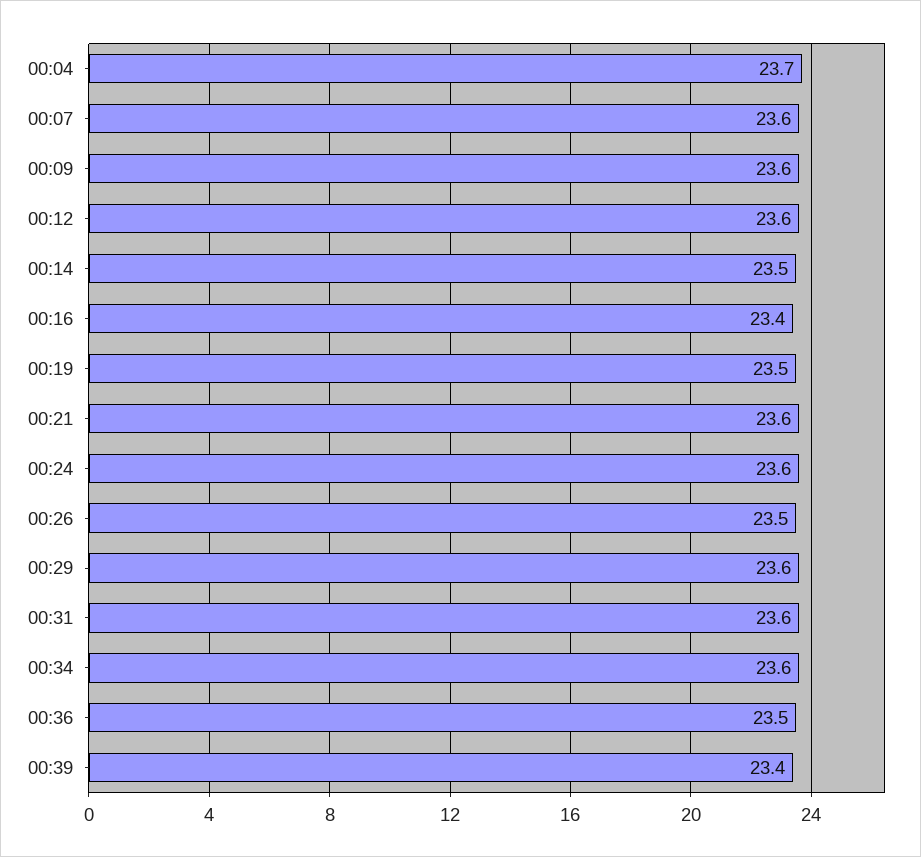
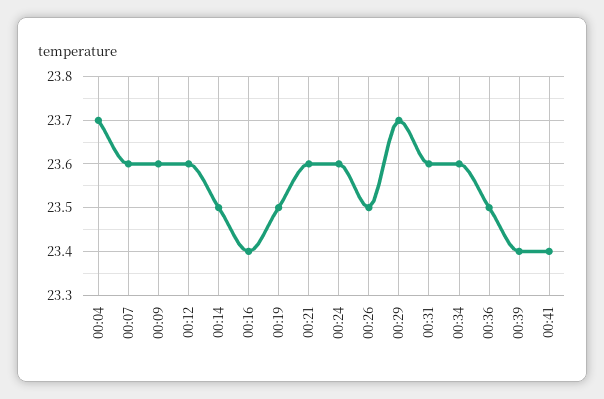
00:29: 23.6 -> 23.7
00:41: none -> 23.4

